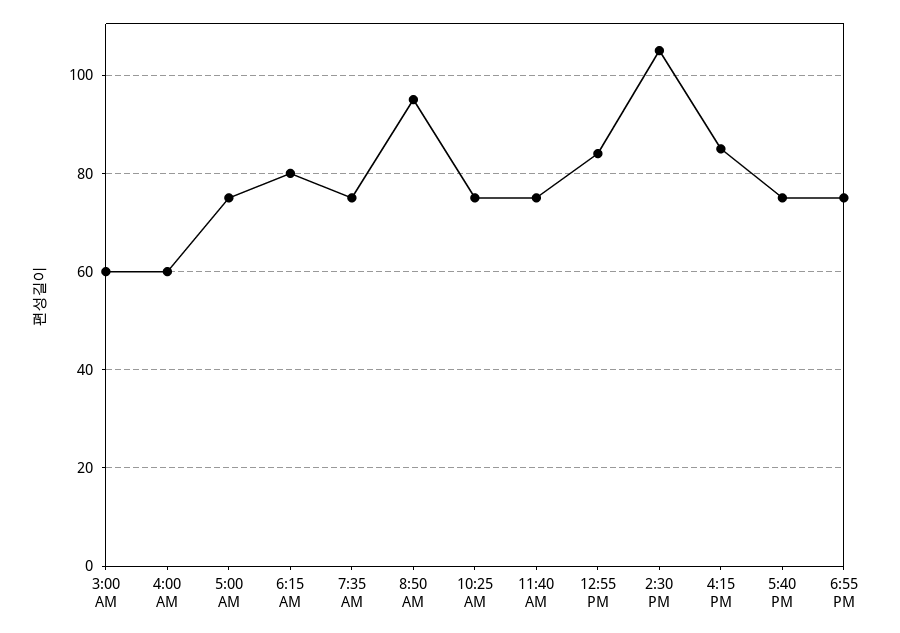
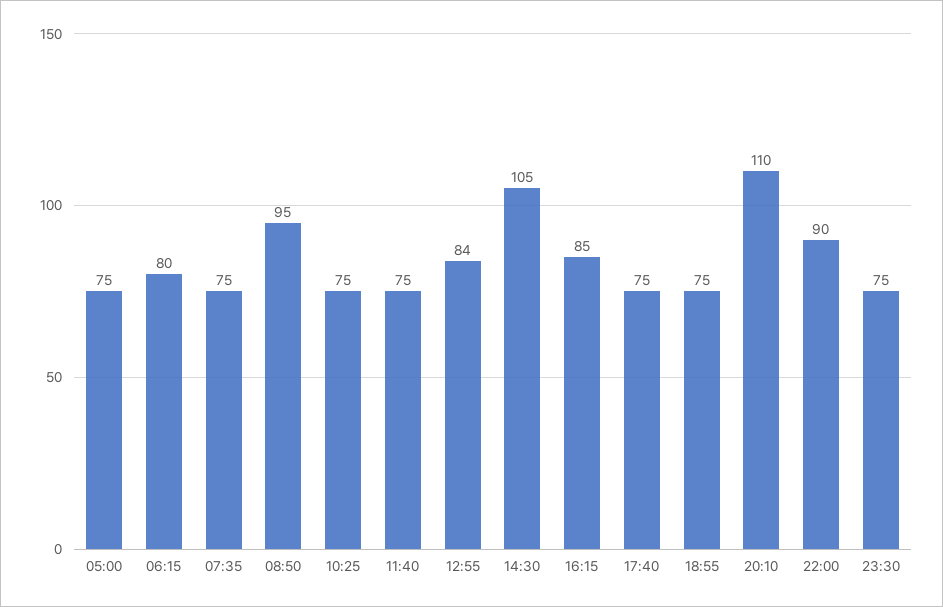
3:00 AM: 60 -> none
4:00 AM: 60 -> none
20:10: none -> 110
22:00: none -> 90
23:30: none -> 75

